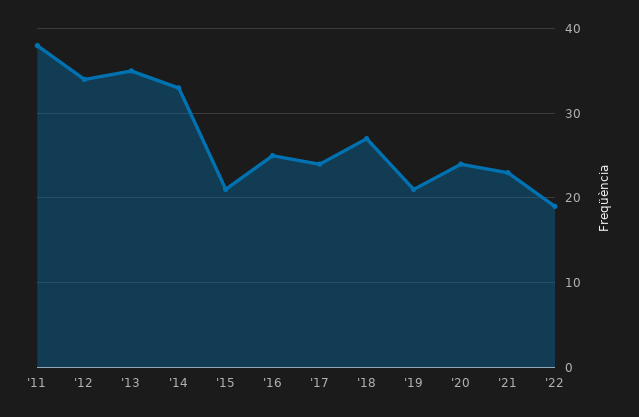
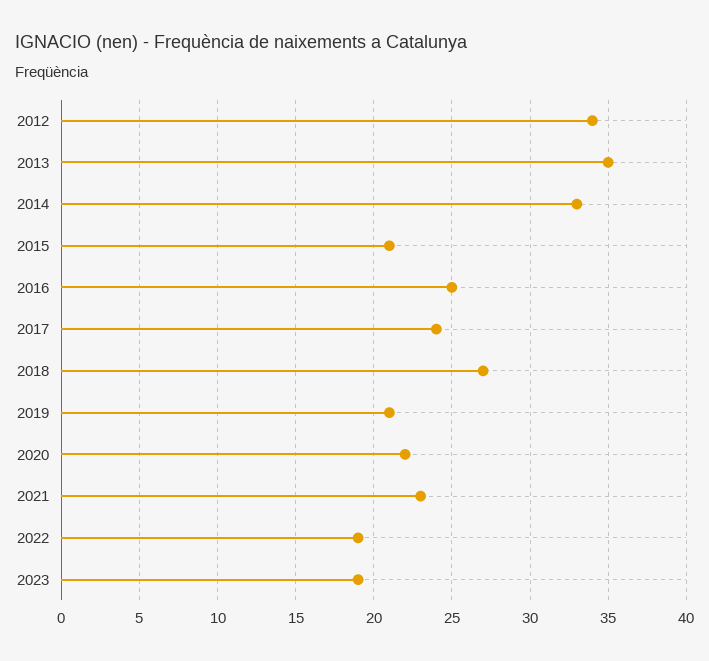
'11: 38 -> none
'20: 24 -> 22
2023: none -> 19

